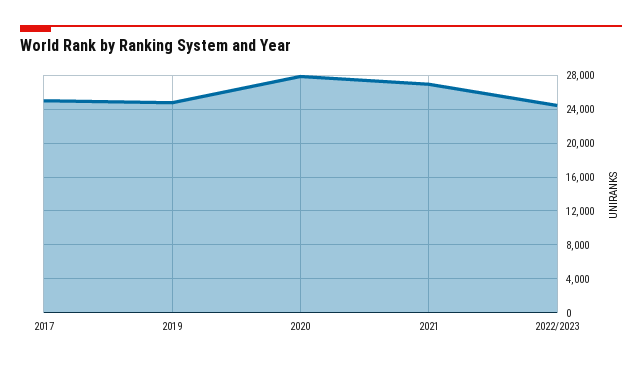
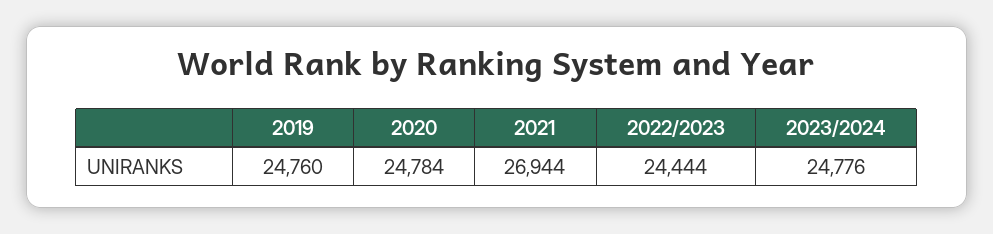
2017: 25000 -> none
2020: 28000 -> 24784
2023/2024: none -> 24776

